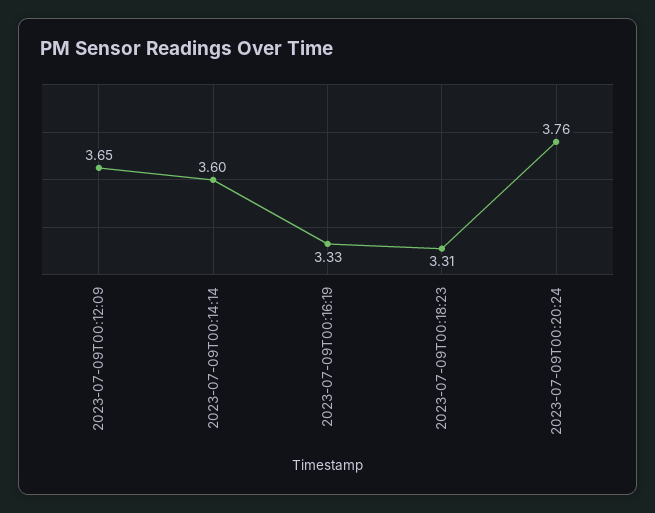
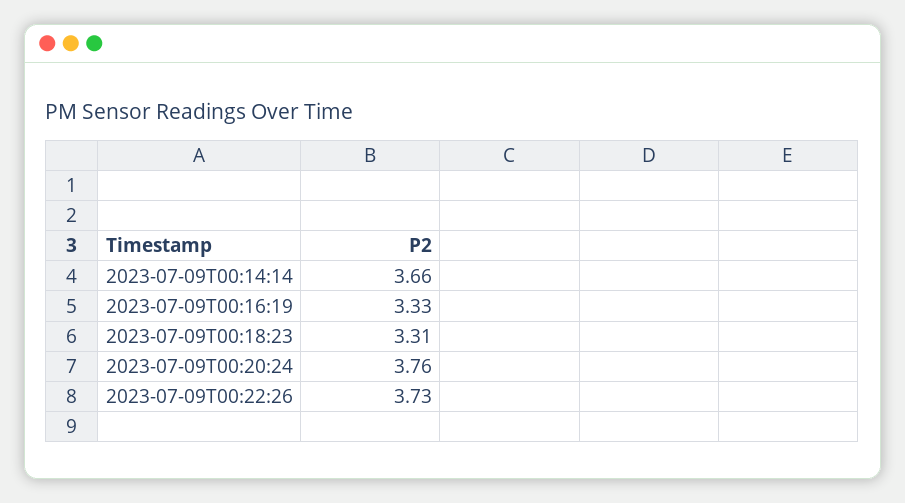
2023-07-09T00:12:09: 3.65 -> none
2023-07-09T00:14:14: 3.6 -> 3.66
2023-07-09T00:22:26: none -> 3.73

